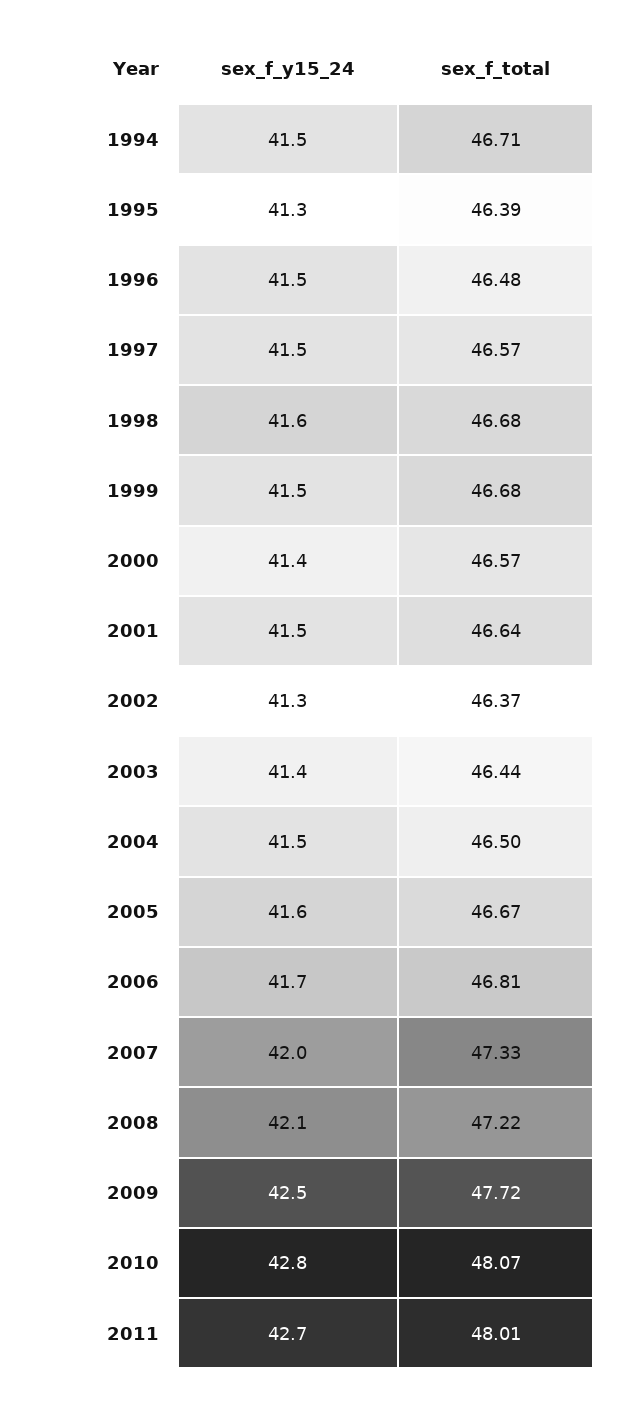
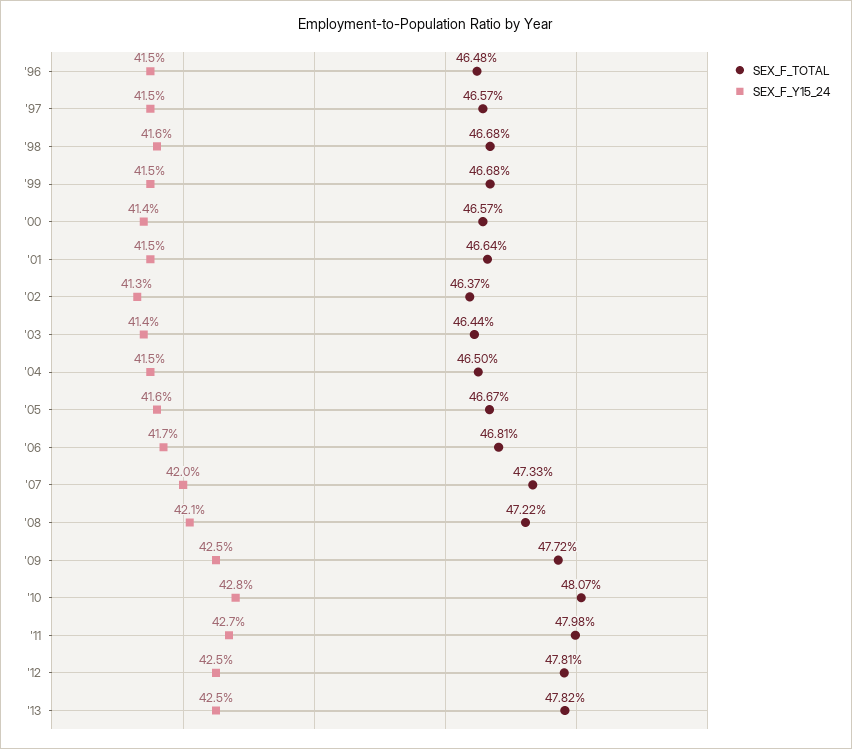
sex_f_y15_24, 1994: 41.5 -> none
sex_f_total, 1994: 46.71 -> none
sex_f_y15_24, 1995: 41.3 -> none
sex_f_total, 1995: 46.39 -> none
sex_f_total, 2011: 48.01 -> 47.98
sex_f_total, '12: none -> 47.81
sex_f_y15_24, '12: none -> 42.5
sex_f_total, '13: none -> 47.82
sex_f_y15_24, '13: none -> 42.5

